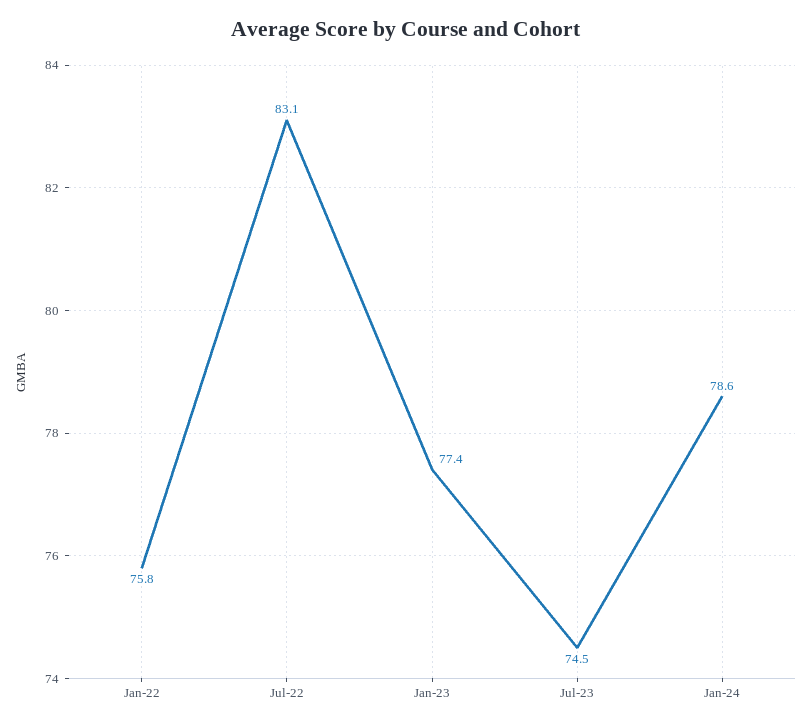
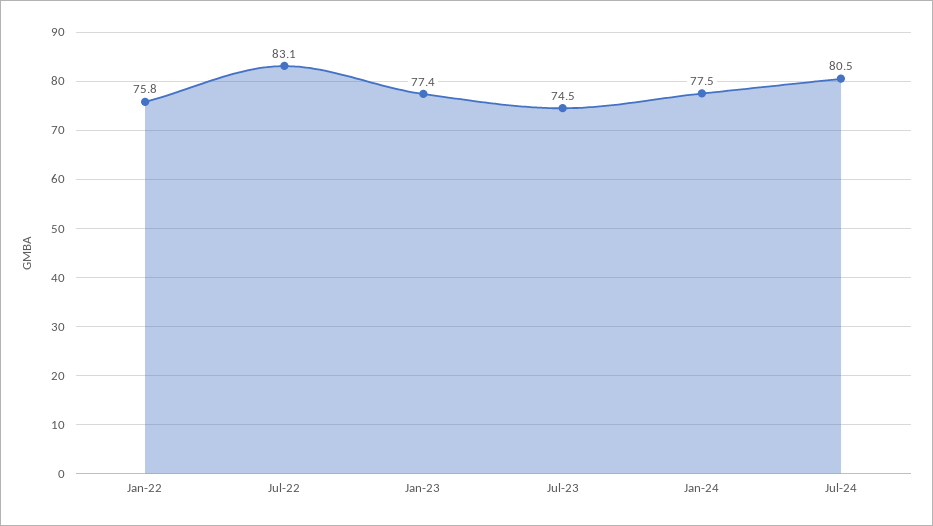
Jan-24: 78.6 -> 77.5
Jul-24: none -> 80.5

